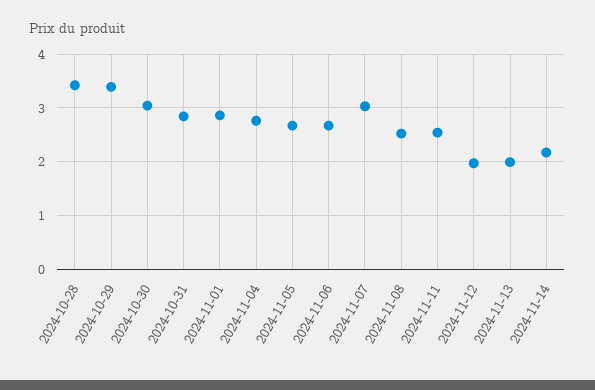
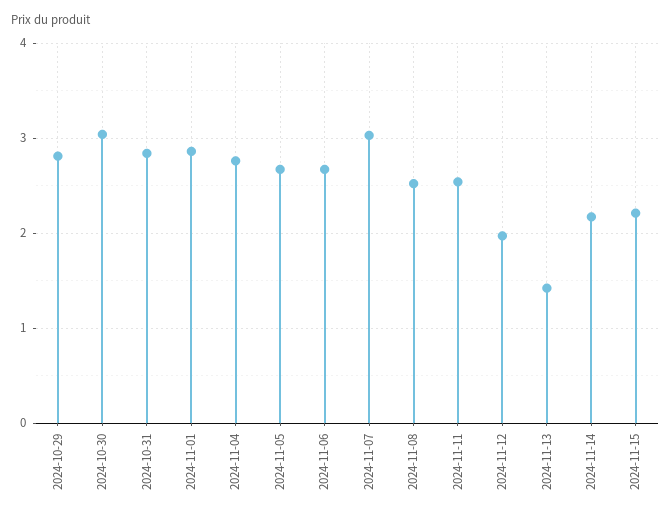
2024-10-28: 3.4 -> none
2024-10-29: 3.4 -> 2.8
2024-11-13: 2 -> 1.4
2024-11-15: none -> 2.2

